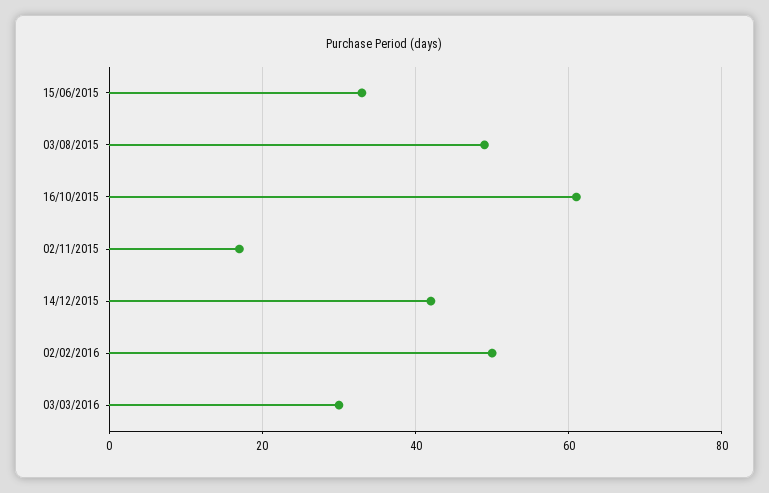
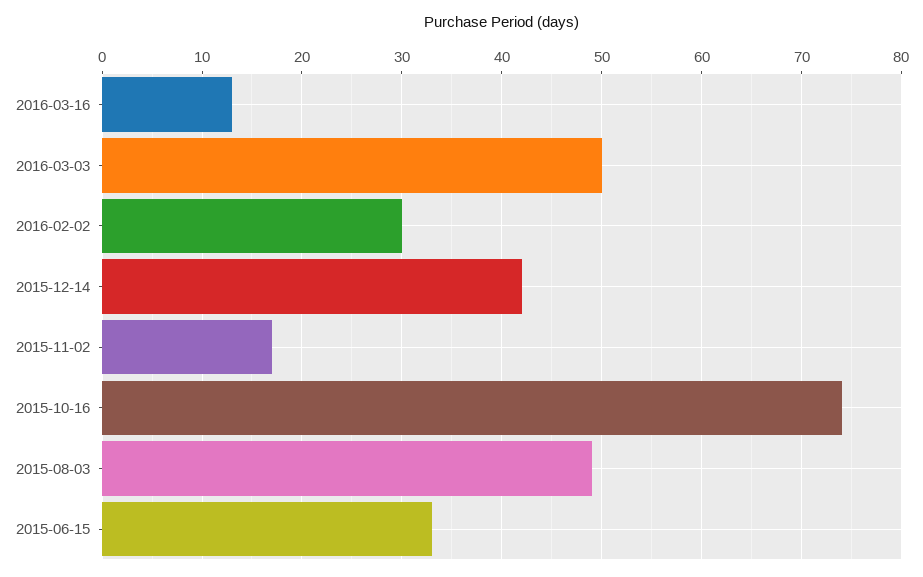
16/10/2015: 60 -> 74
02/02/2016: 50 -> 30
03/03/2016: 30 -> 50
2016-03-16: none -> 13

